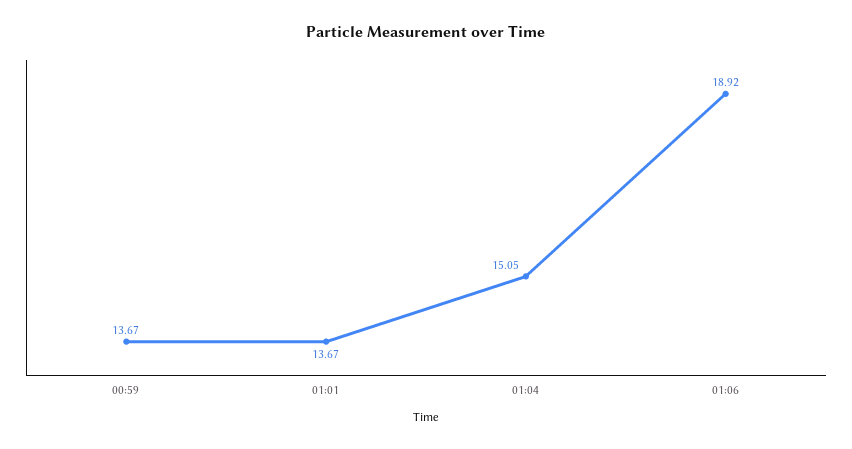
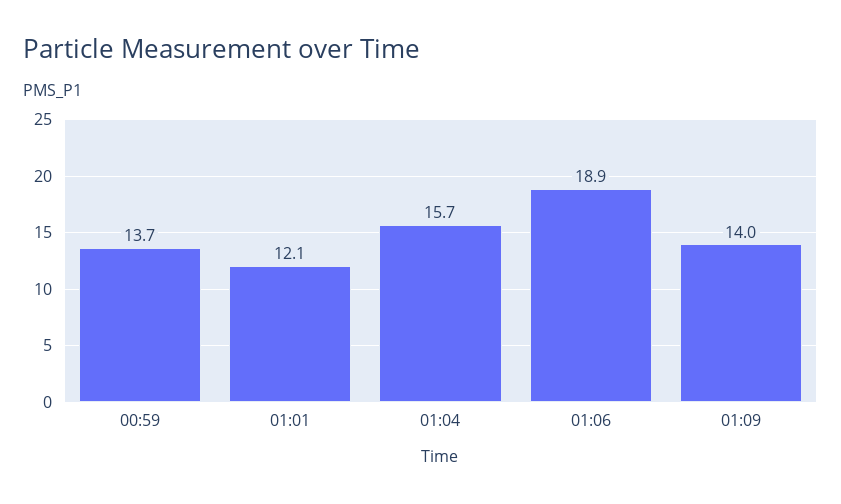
01:01: 13.67 -> 12.1
01:04: 15.05 -> 15.7
01:09: none -> 14

